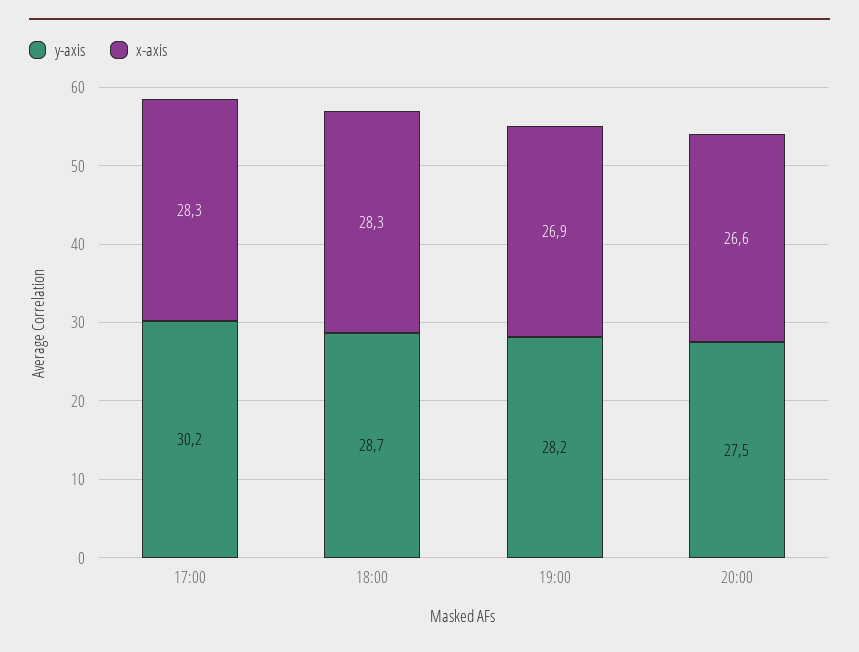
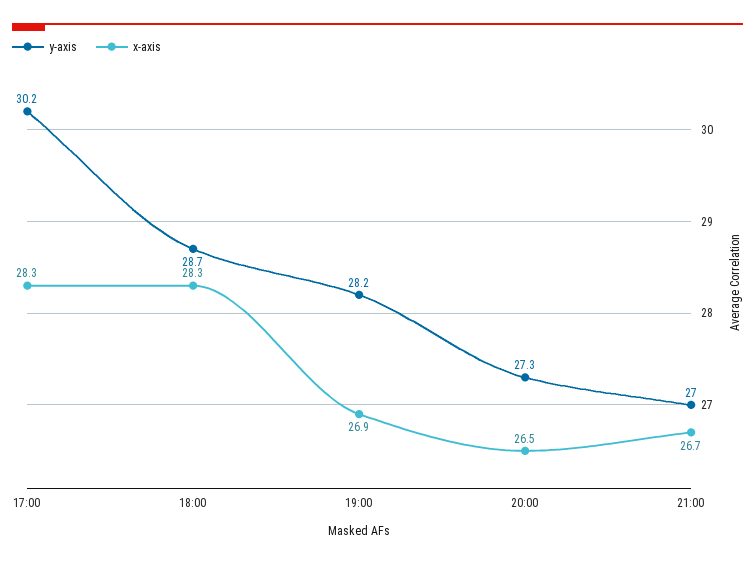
y-axis, 20:00: 27.5 -> 27.3
x-axis, 20:00: 26.6 -> 26.5
y-axis, 21:00: none -> 27
x-axis, 21:00: none -> 26.7

